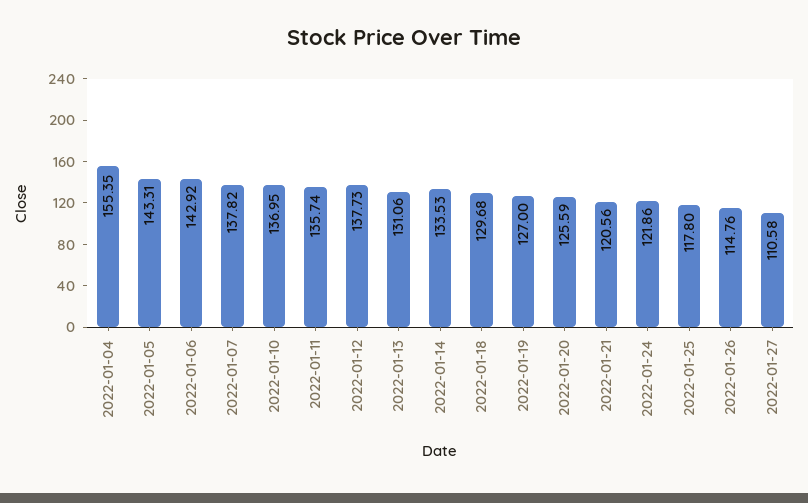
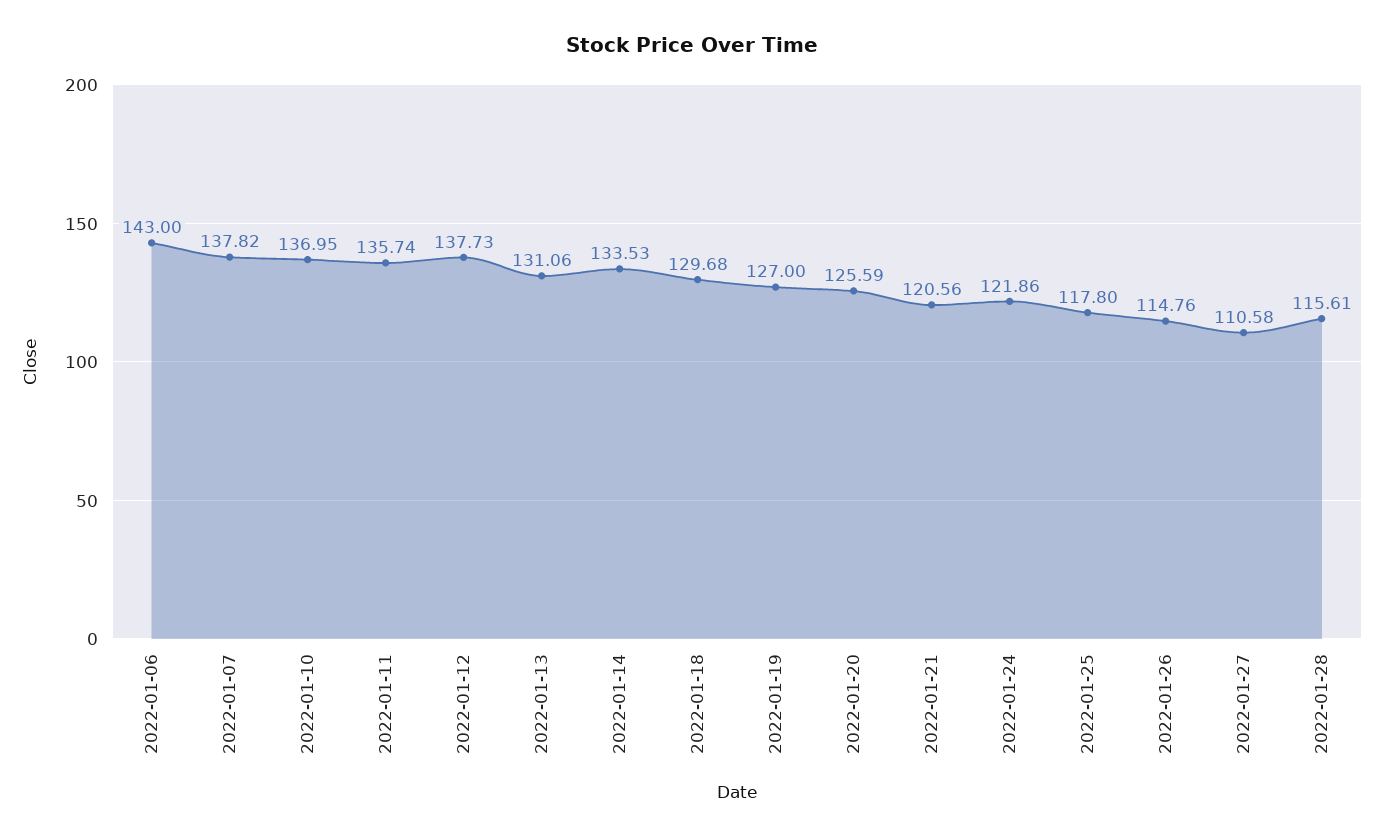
2022-01-04: 155.35 -> none
2022-01-05: 143.31 -> none
2022-01-06: 142.92 -> 143
2022-01-28: none -> 115.61

